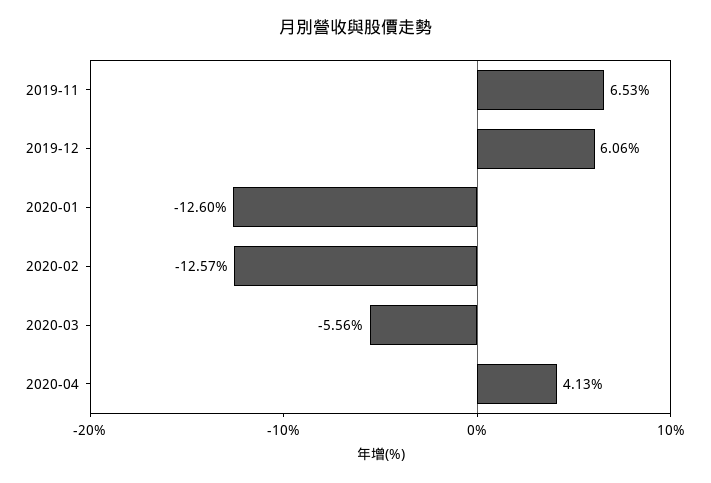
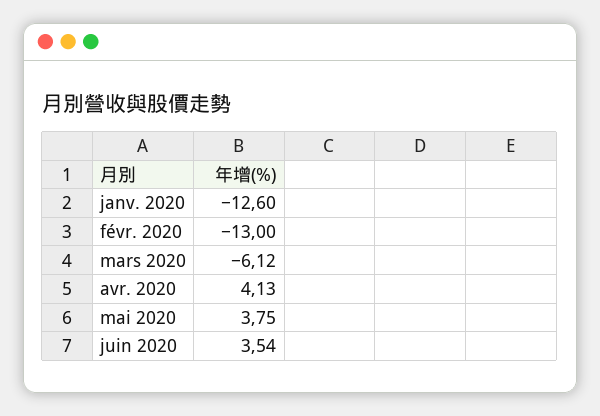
2019-11: 6.53 -> none
2019-12: 6.06 -> none
2020-02: -12.57 -> -13
2020-03: -5.56 -> -6.12
mai 2020: none -> 3.75
juin 2020: none -> 3.54

